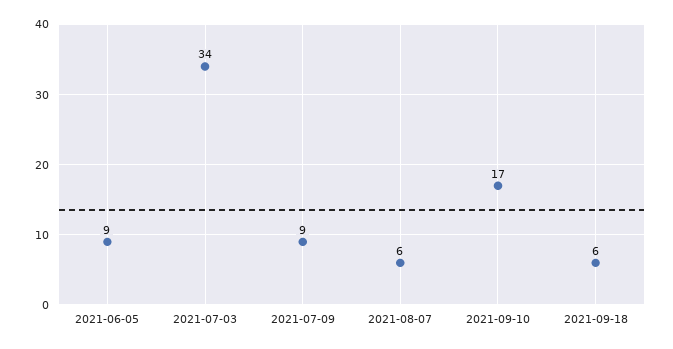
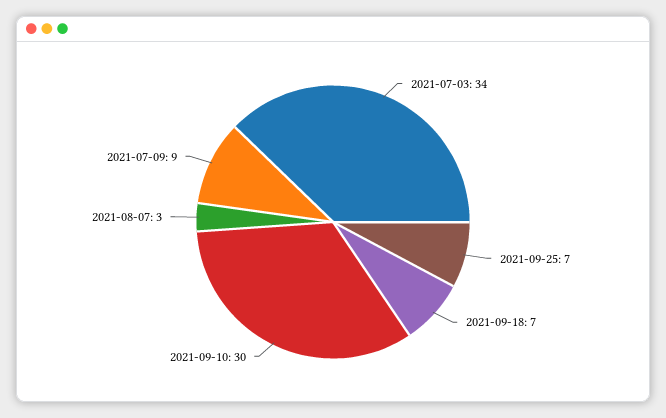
2021-06-05: 9 -> none
2021-08-07: 6 -> 3
2021-09-10: 17 -> 30
2021-09-18: 6 -> 7
2021-09-25: none -> 7

